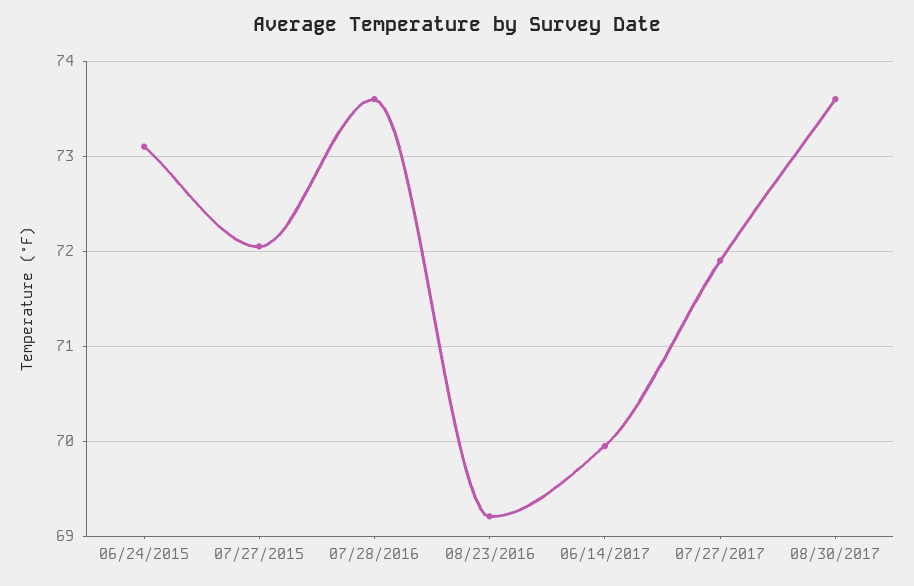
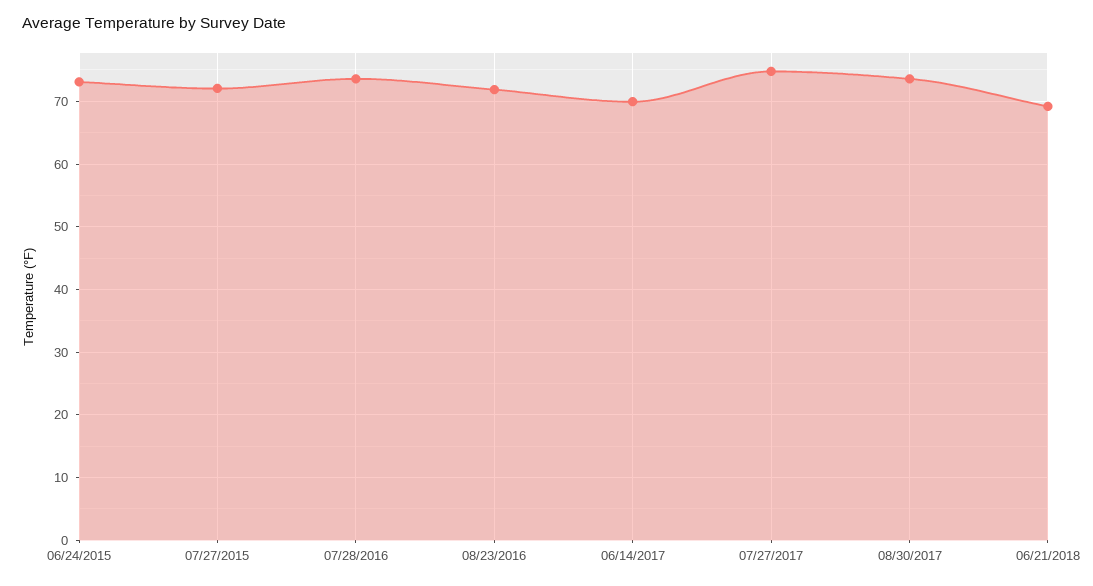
08/23/2016: 69.2 -> 72
07/27/2017: 71.9 -> 75
06/21/2018: none -> 69

